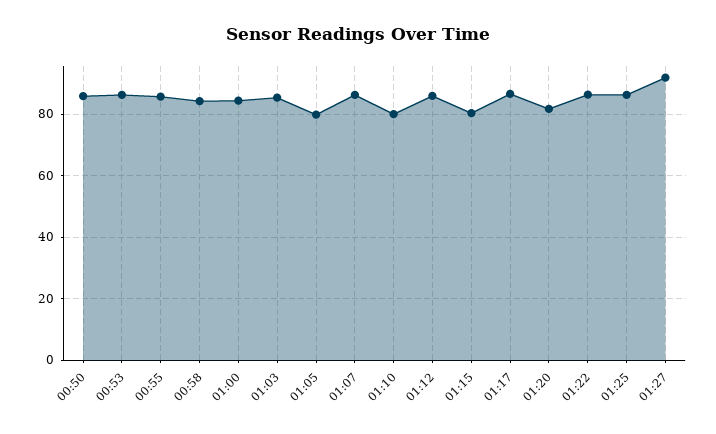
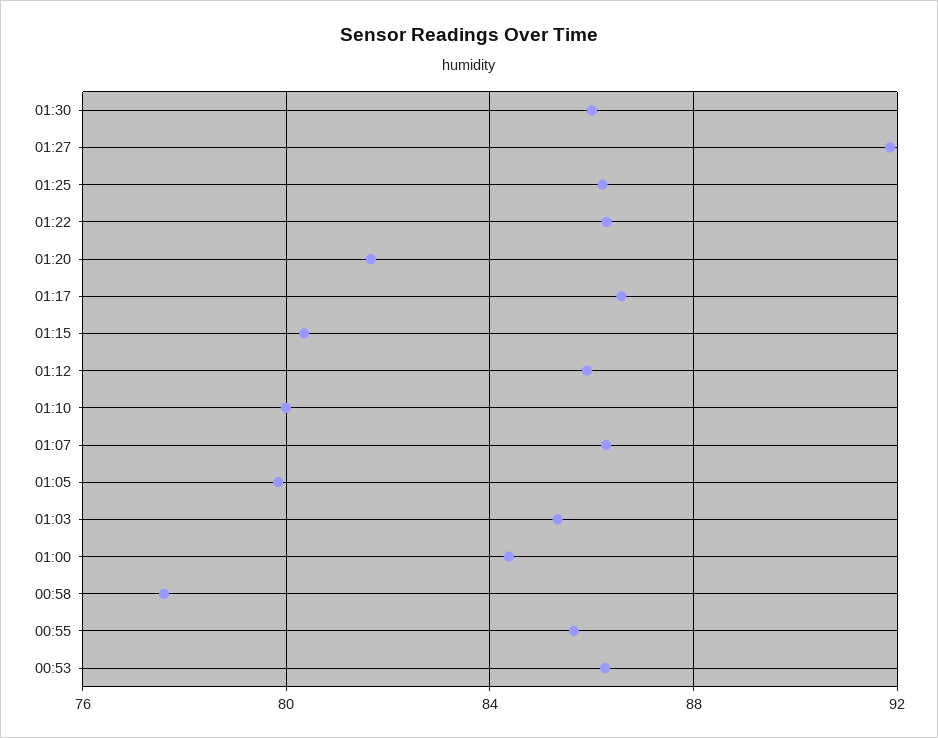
00:50: 86 -> none
00:58: 84 -> 77.5
01:30: none -> 86

